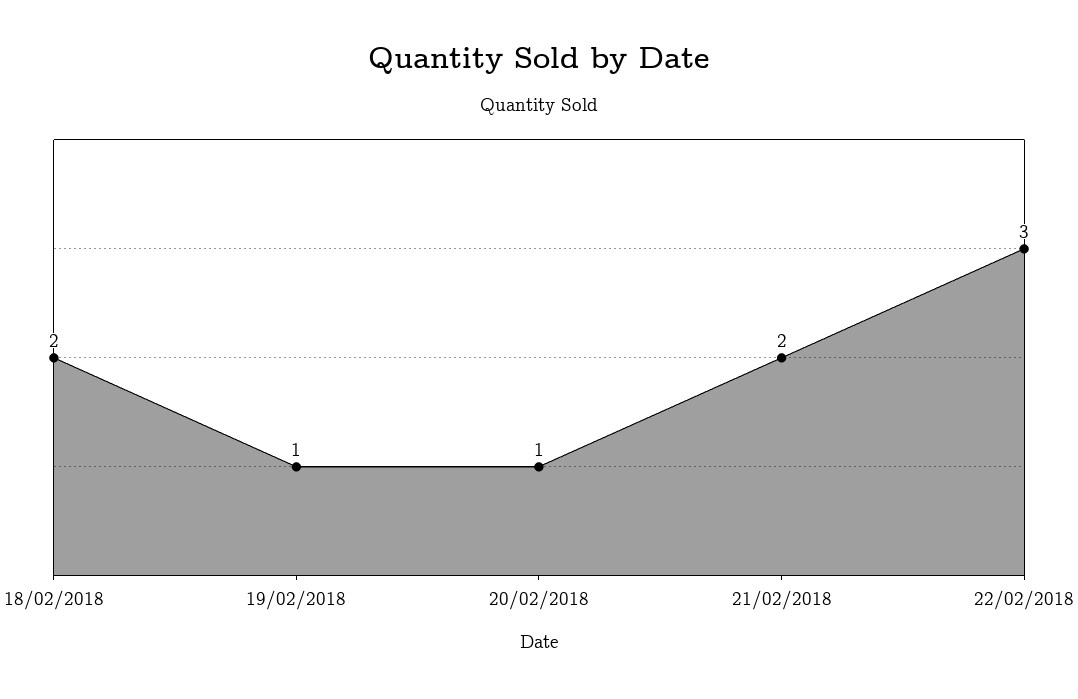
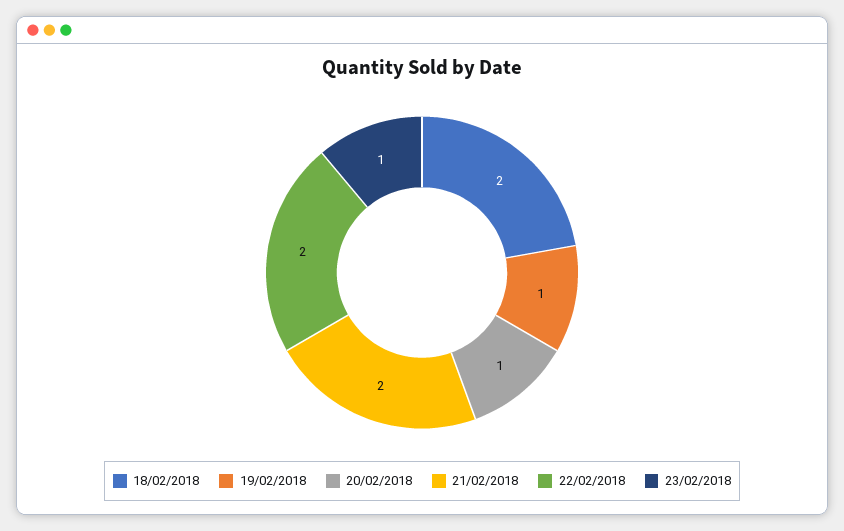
22/02/2018: 3 -> 2
23/02/2018: none -> 1

